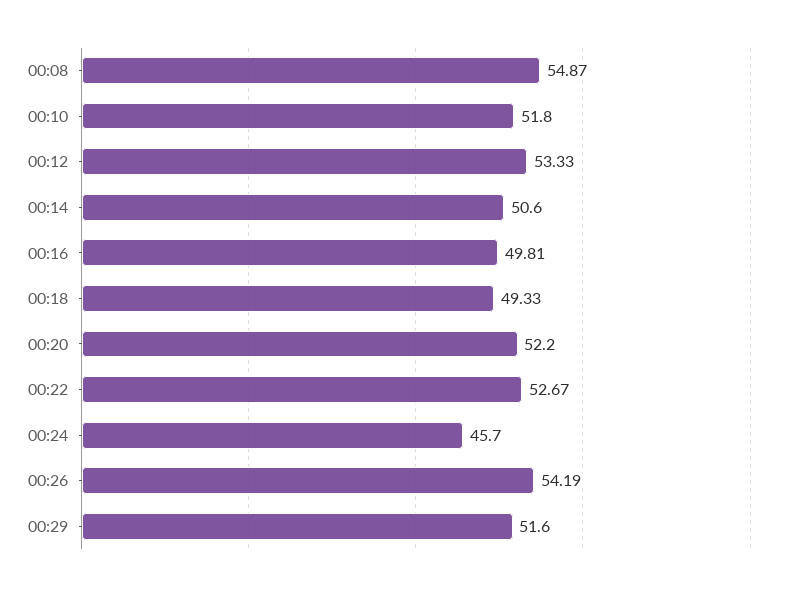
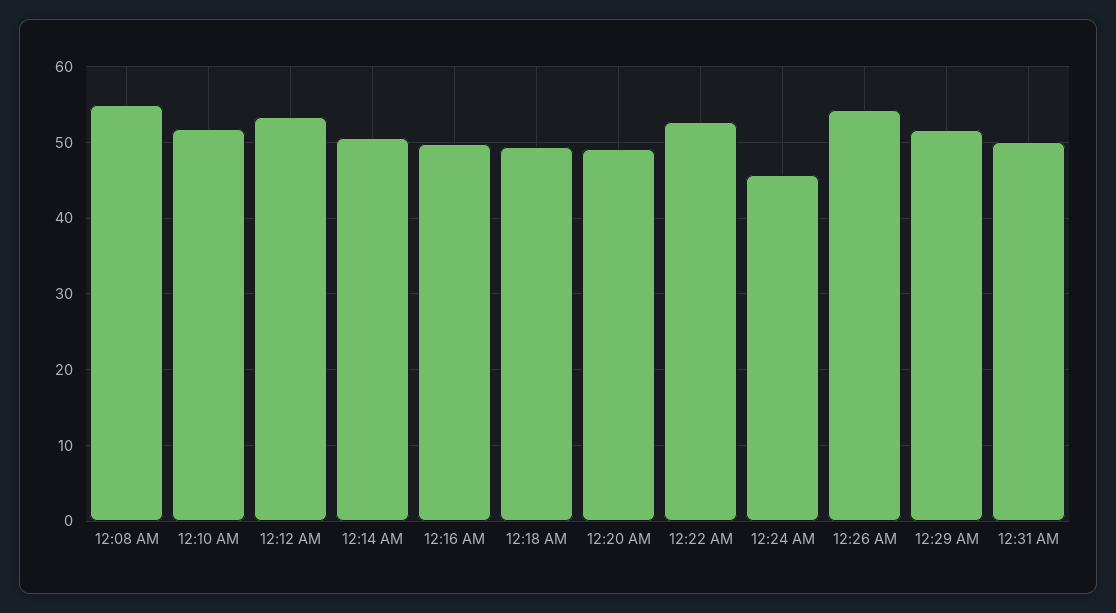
00:20: 52.2 -> 49
12:31 AM: none -> 50

